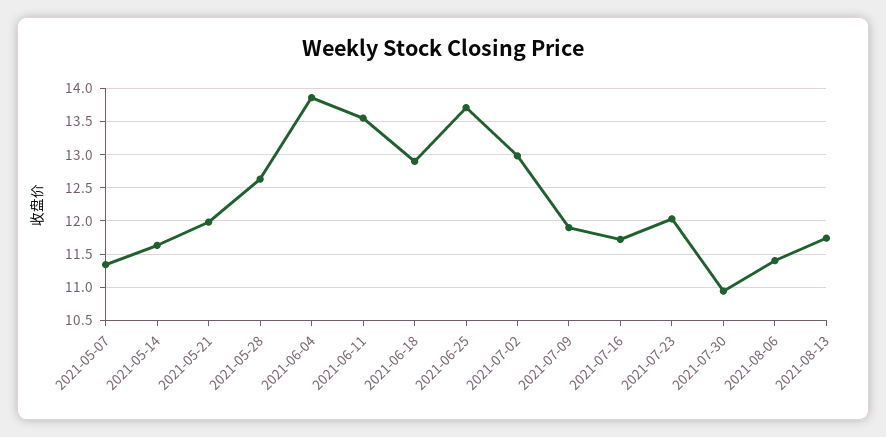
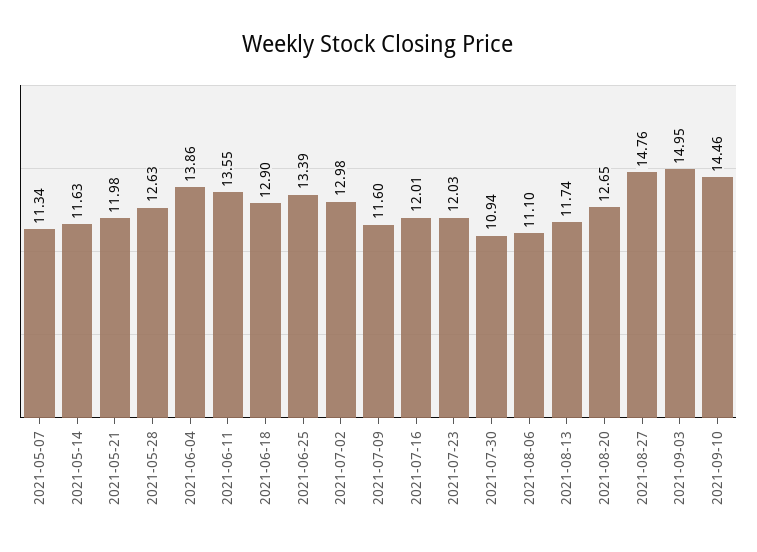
2021-06-25: 13.7 -> 13.39
2021-07-09: 11.9 -> 11.6
2021-07-16: 11.7 -> 12.01
2021-08-06: 11.4 -> 11.1
2021-08-20: none -> 12.65
2021-08-27: none -> 14.76
2021-09-03: none -> 14.95
2021-09-10: none -> 14.46

